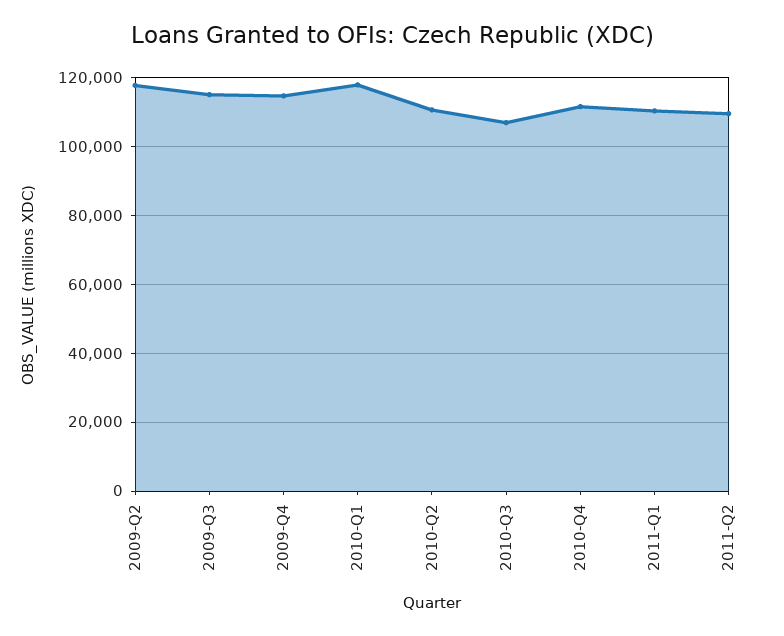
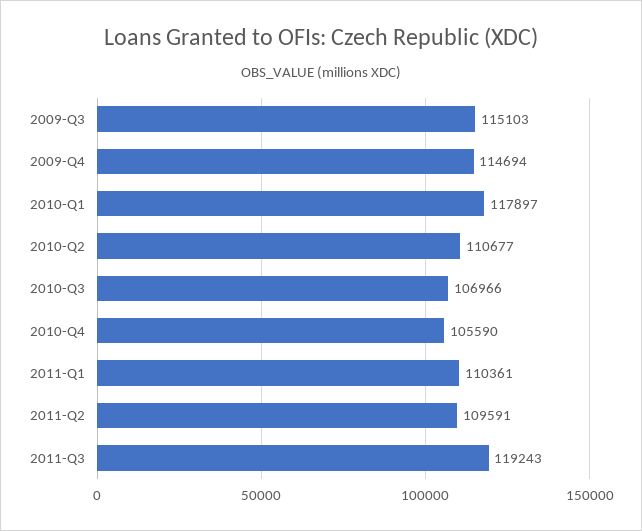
2009-Q2: 118000 -> none
2010-Q4: 112000 -> 105590
2011-Q3: none -> 119243

